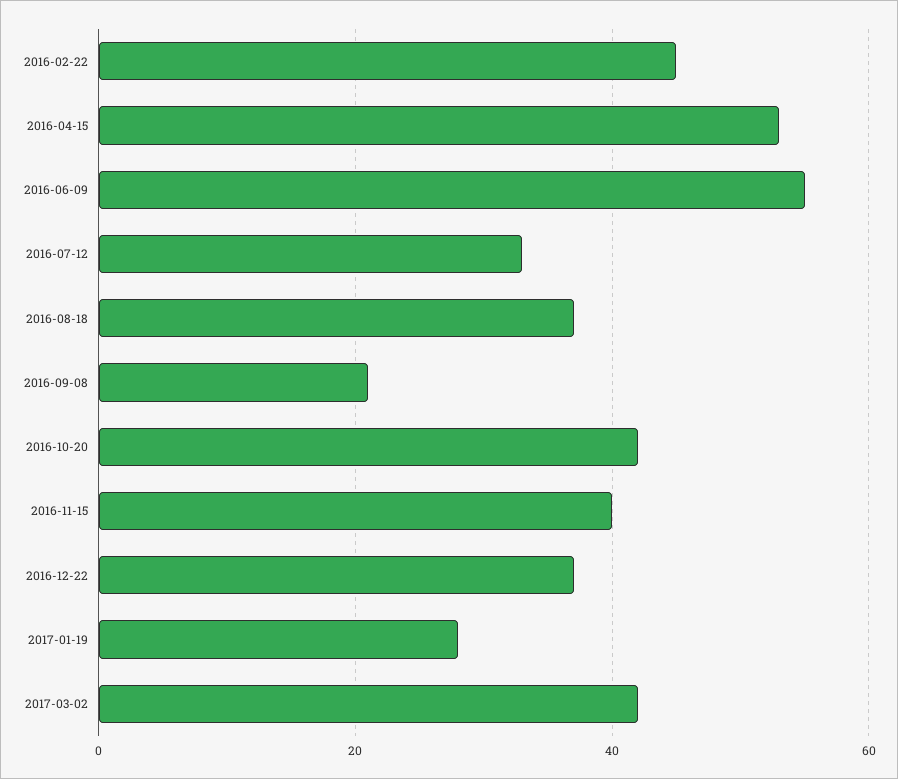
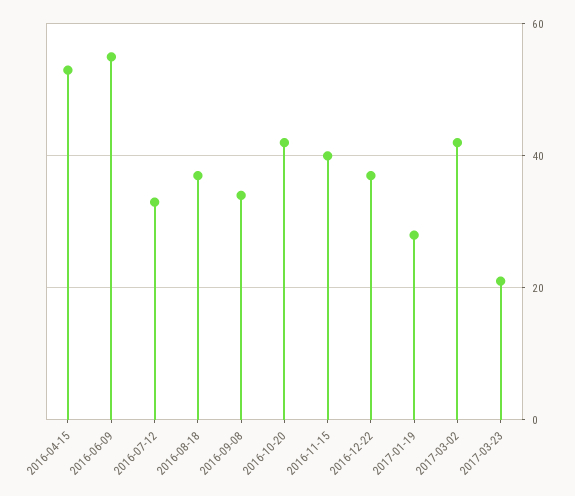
2016-02-22: 45 -> none
2016-09-08: 20 -> 35
2017-03-23: none -> 20

